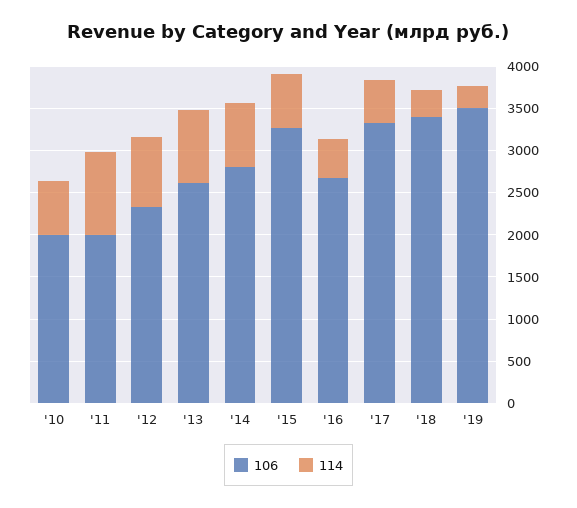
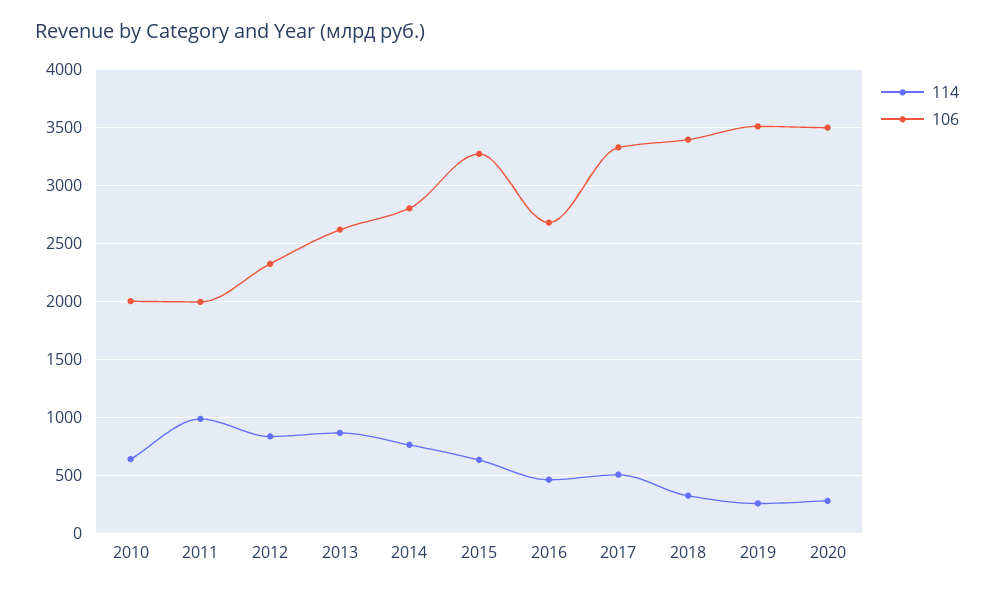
114, 2020: none -> 300
106, 2020: none -> 3500

